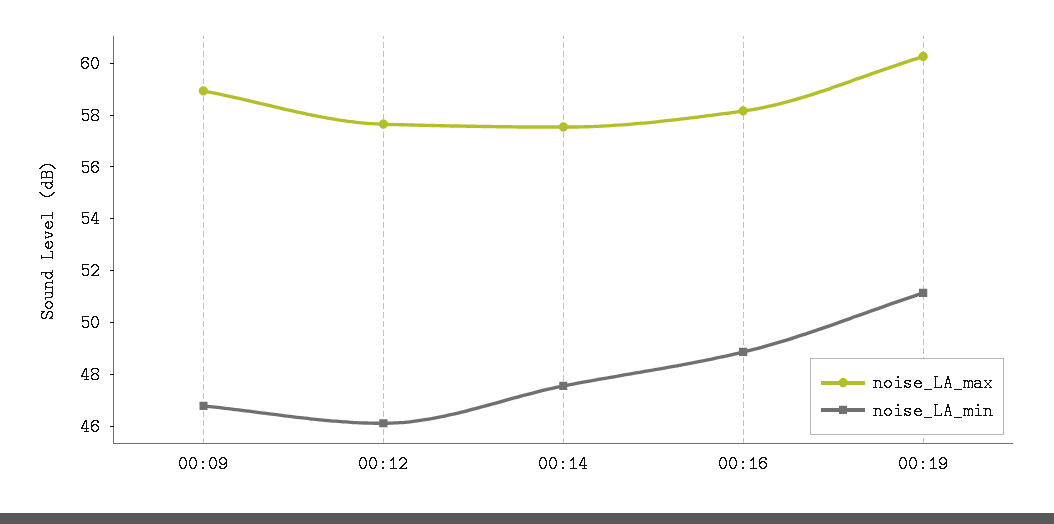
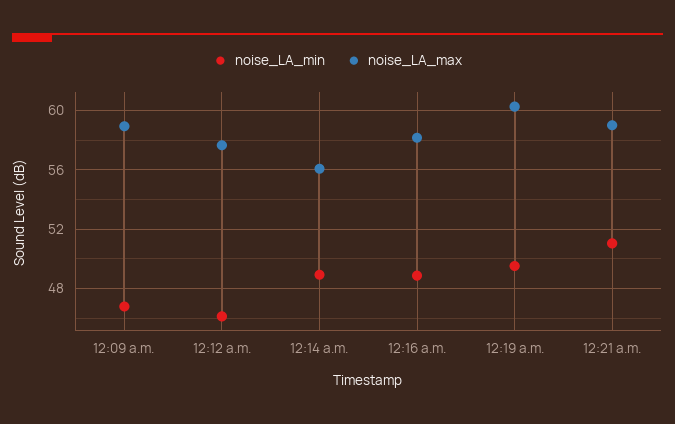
noise_LA_max, 00:14: 57.5 -> 56
noise_LA_min, 00:14: 47.5 -> 49
noise_LA_min, 00:19: 51 -> 49.5
noise_LA_min, 12:21 a.m.: none -> 51
noise_LA_max, 12:21 a.m.: none -> 59

